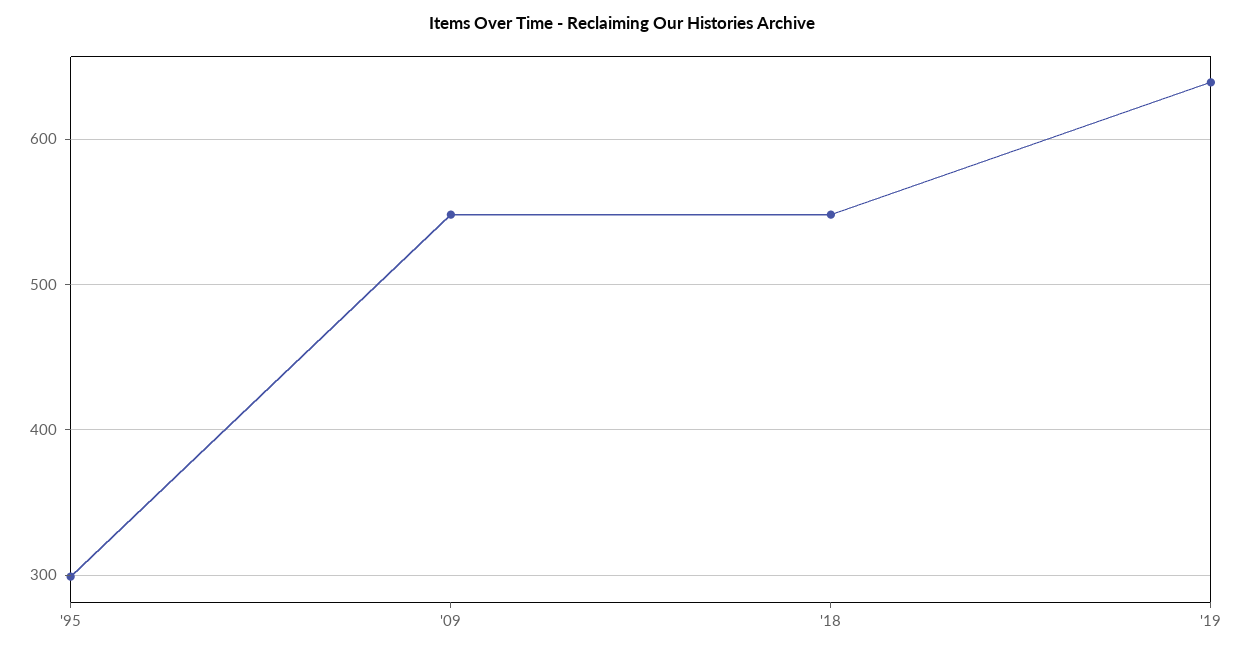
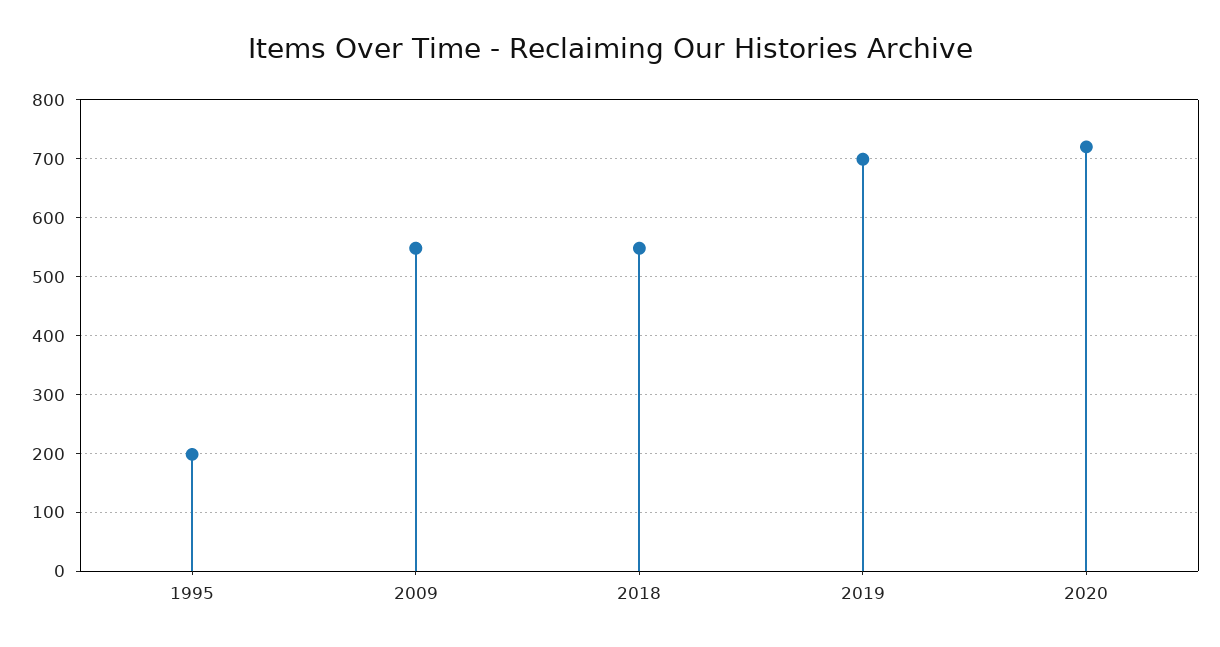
'95: 300 -> 200
'19: 640 -> 700
2020: none -> 720

